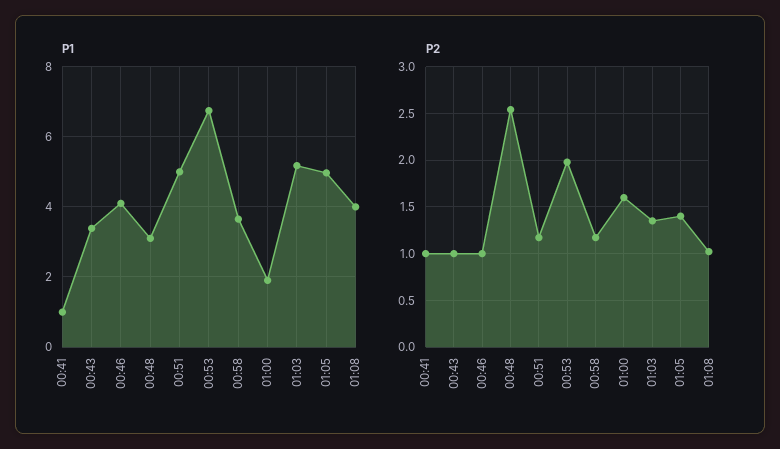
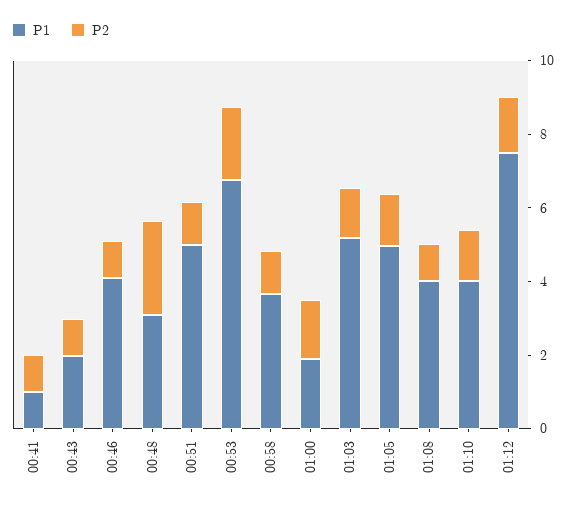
P1, 00:43: 3.4 -> 2
P1, 01:10: none -> 4
P2, 01:10: none -> 1.5
P1, 01:12: none -> 7.5
P2, 01:12: none -> 1.5

